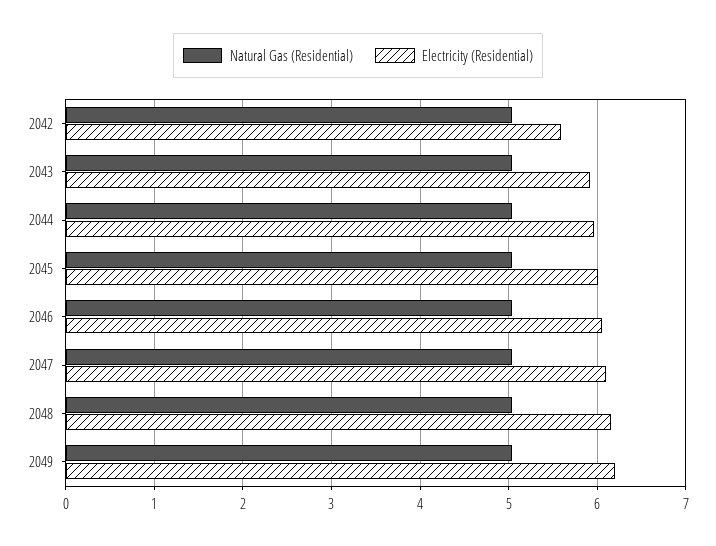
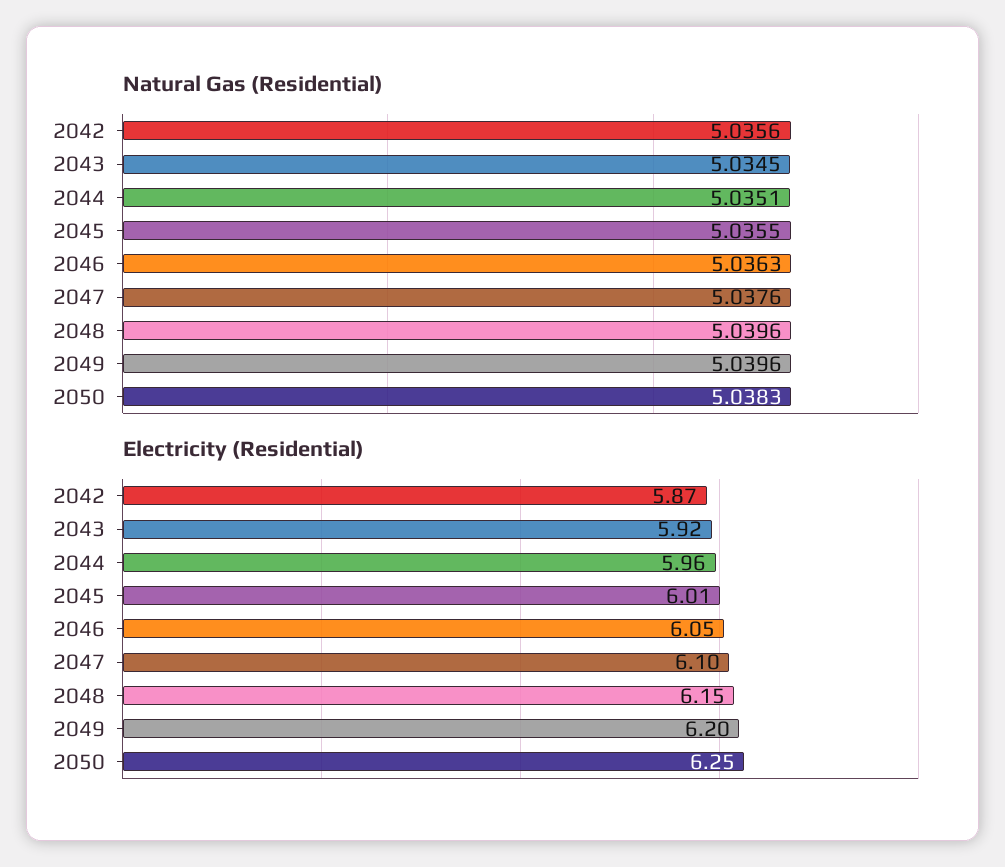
Electricity (Residential), 2042: 5.6 -> 5.87
Natural Gas (Residential), 2050: none -> 5.0383
Electricity (Residential), 2050: none -> 6.25

